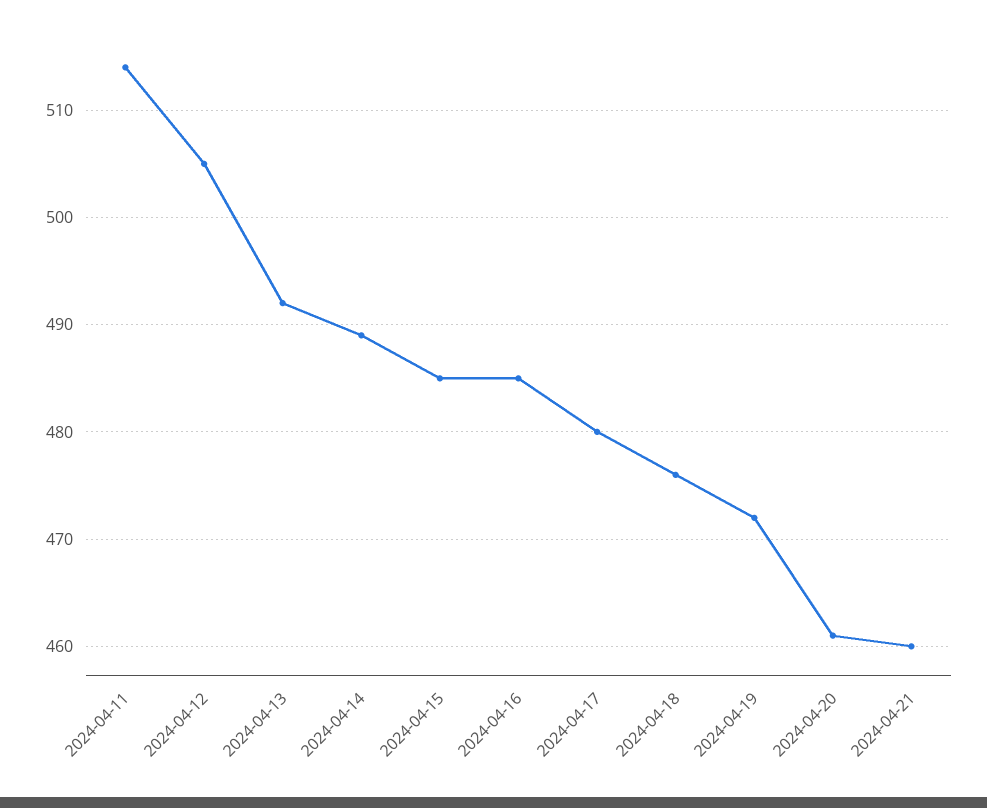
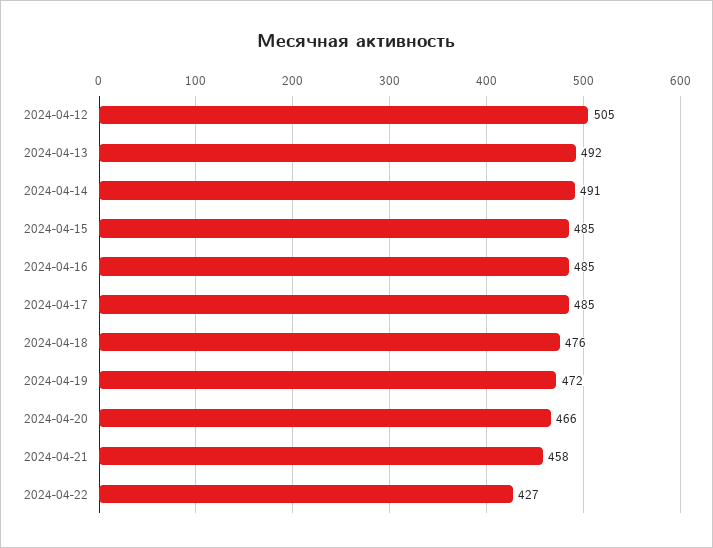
2024-04-11: 514 -> none
2024-04-14: 489 -> 491
2024-04-17: 480 -> 485
2024-04-20: 461 -> 466
2024-04-21: 460 -> 458
2024-04-22: none -> 427

